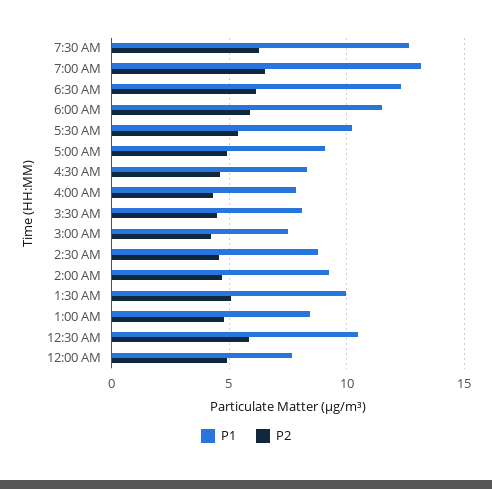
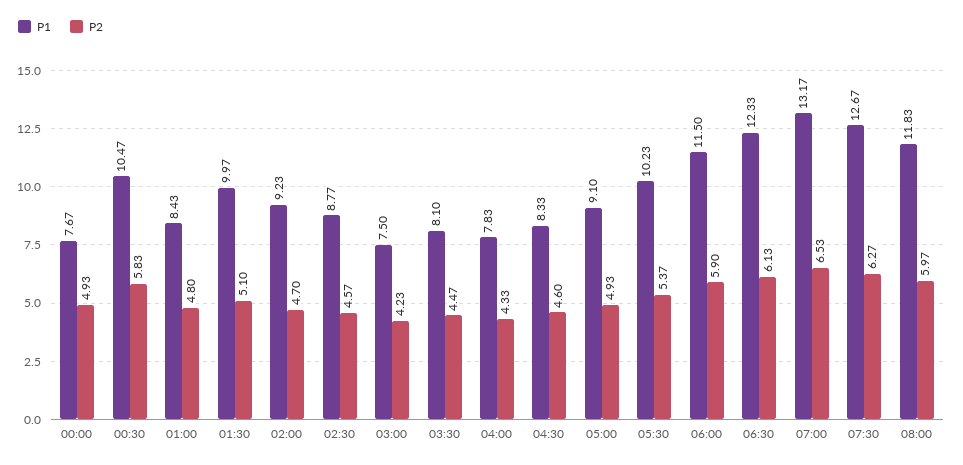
P1, 08:00: none -> 11.83
P2, 08:00: none -> 5.97

